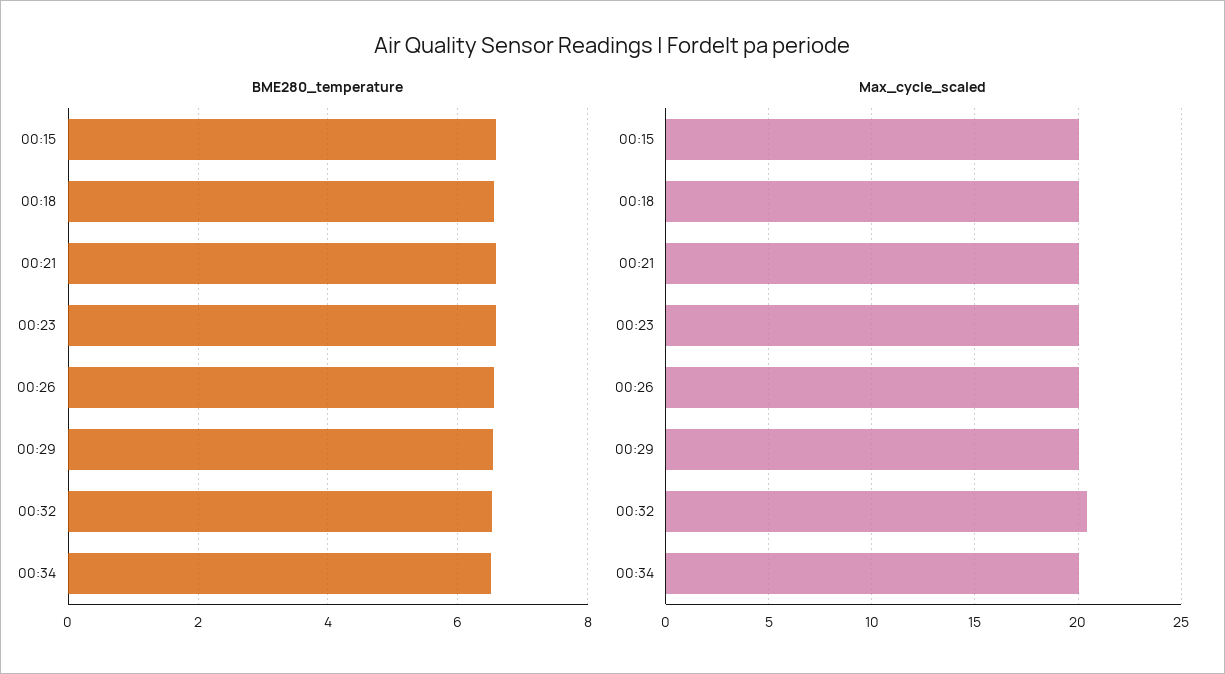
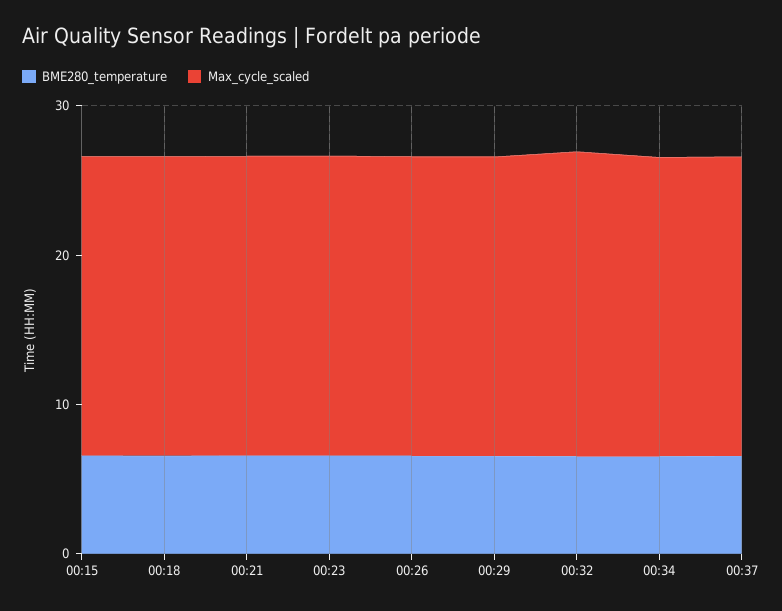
BME280_temperature, 00:37: none -> 6
Max_cycle_scaled, 00:37: none -> 20

